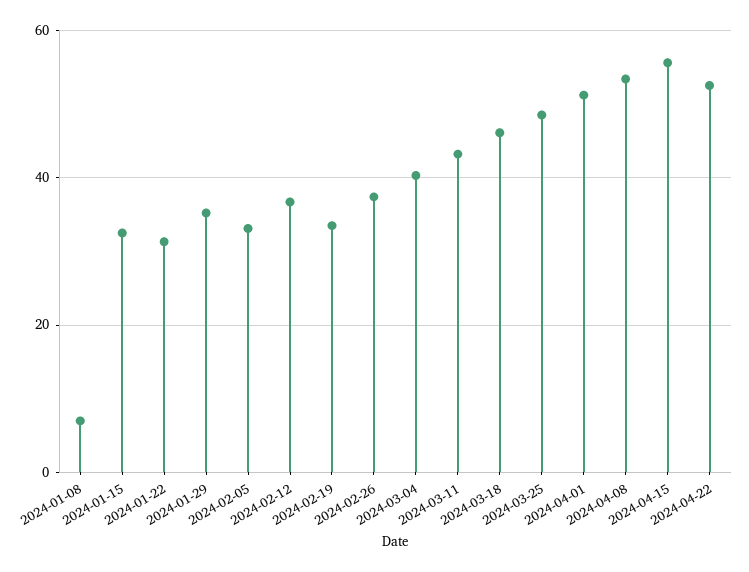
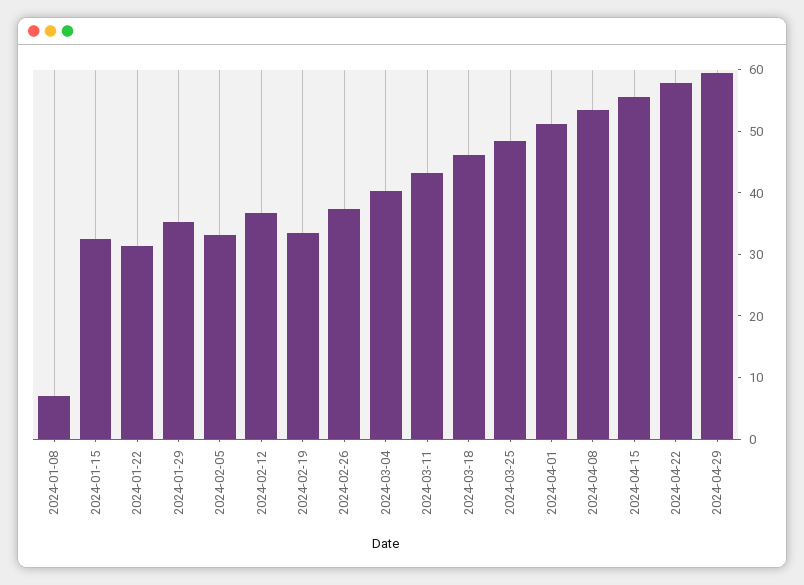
2024-04-22: 52 -> 58
2024-04-29: none -> 60

